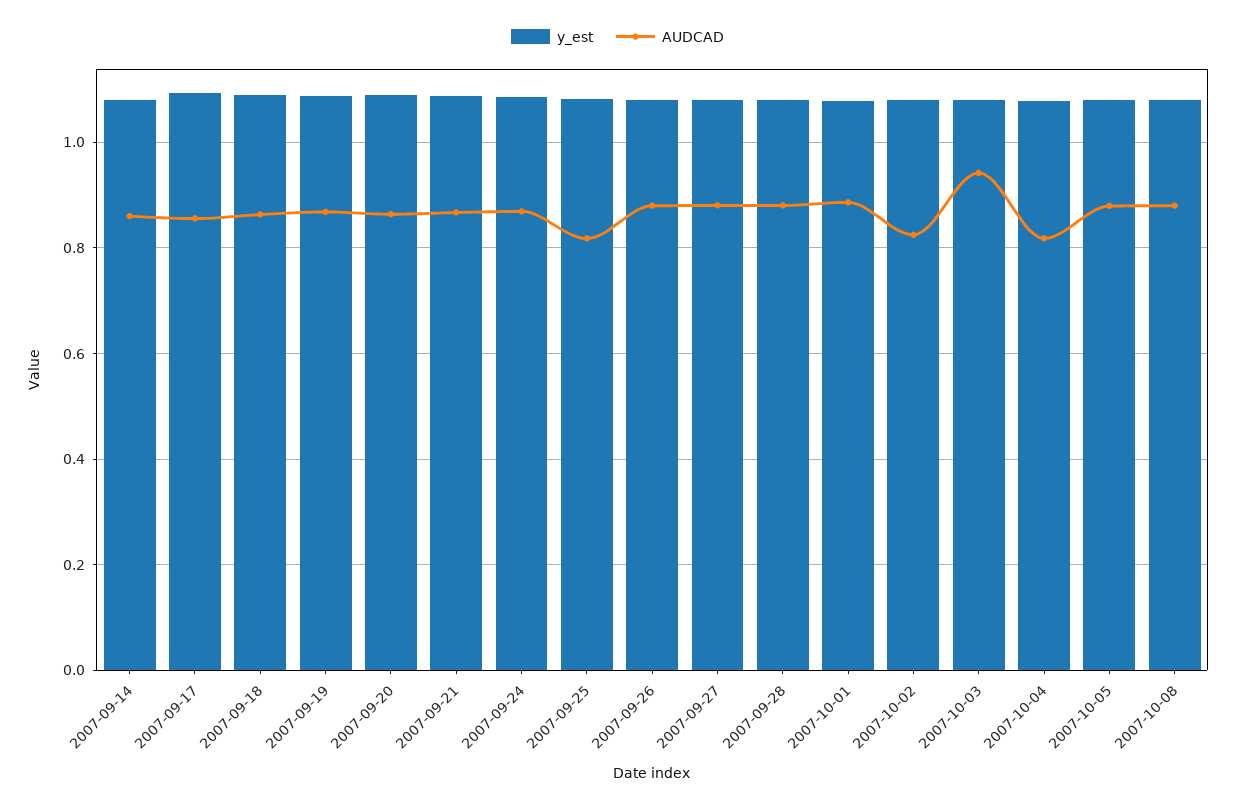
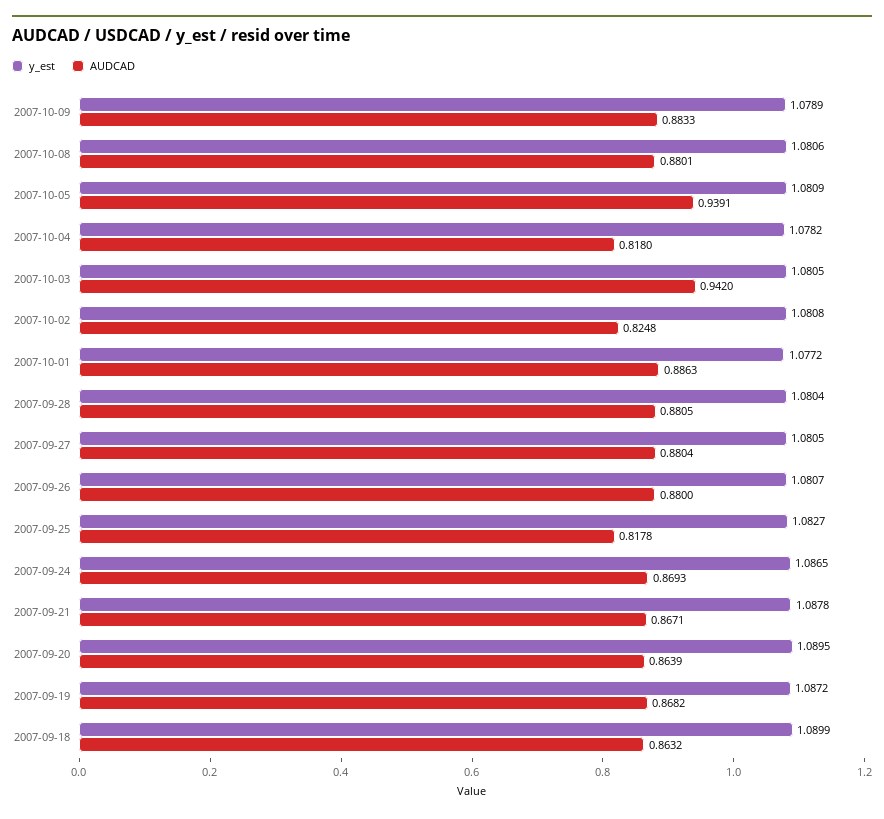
y_est, 2007-09-14: 1.08 -> none
AUDCAD, 2007-09-14: 0.86 -> none
y_est, 2007-09-17: 1.1 -> none
AUDCAD, 2007-09-17: 0.86 -> none
AUDCAD, 2007-10-05: 0.88 -> 0.9391
y_est, 2007-10-09: none -> 1.0789
AUDCAD, 2007-10-09: none -> 0.8833

